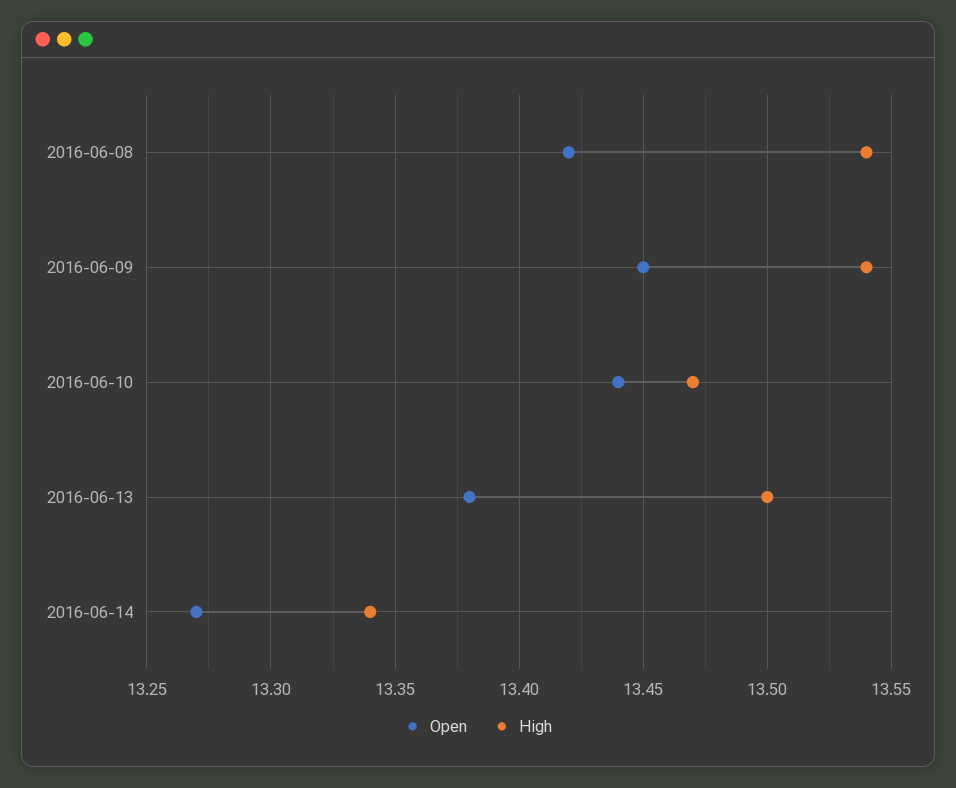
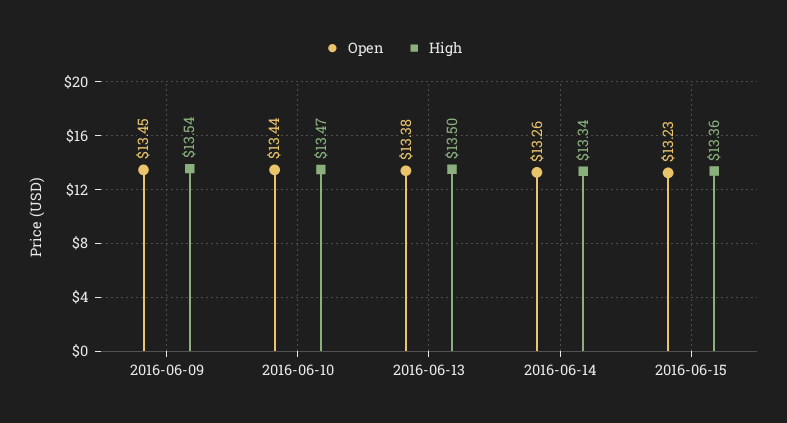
Open, 2016-06-08: 13.42 -> none
High, 2016-06-08: 13.54 -> none
Open, 2016-06-14: 13.27 -> 13.26
Open, 2016-06-15: none -> 13.23
High, 2016-06-15: none -> 13.36

